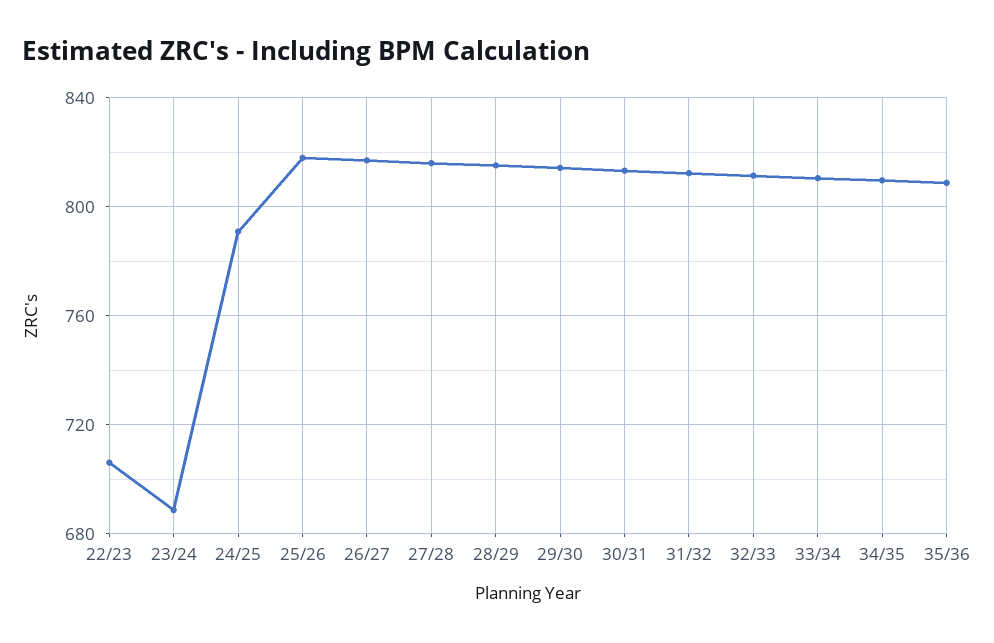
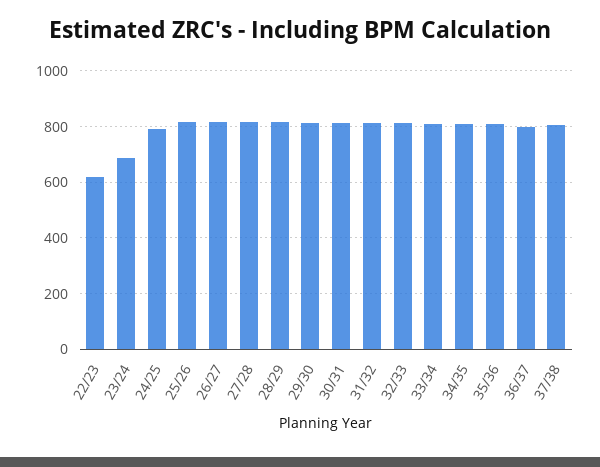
22/23: 705 -> 625
36/37: none -> 800
37/38: none -> 800

